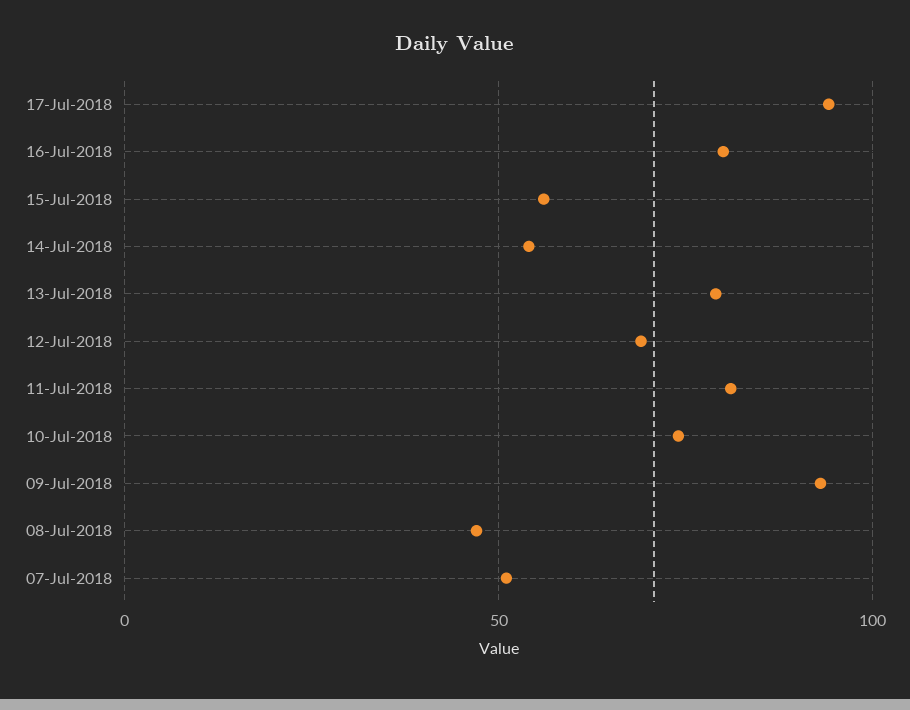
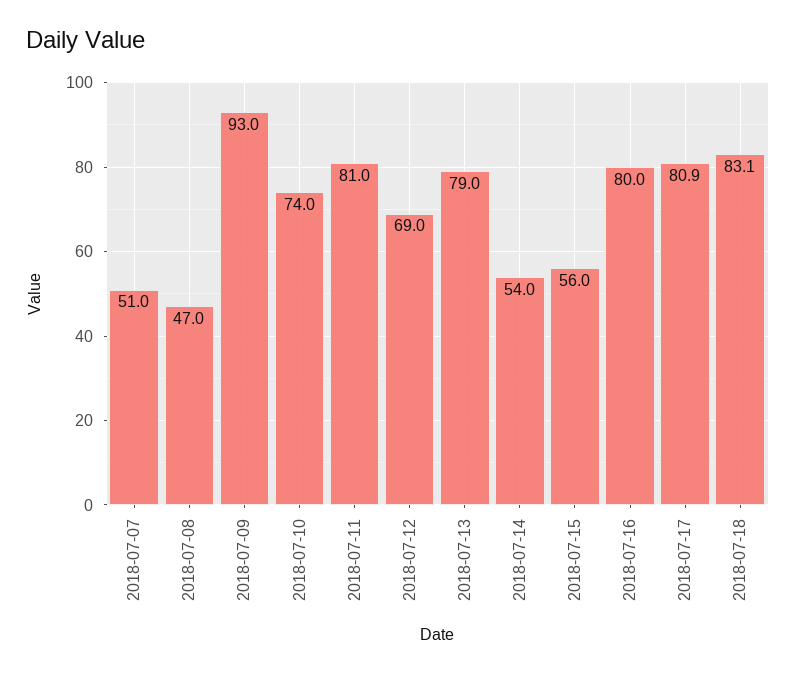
17-Jul-2018: 95 -> 80.9
2018-07-18: none -> 83.1

